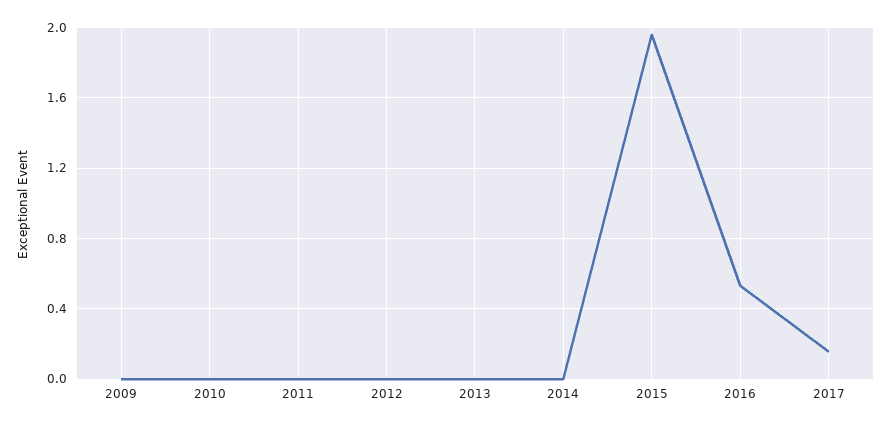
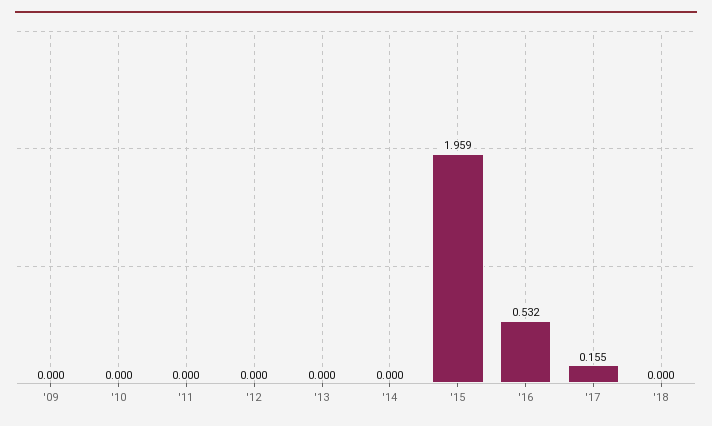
'18: none -> 0

